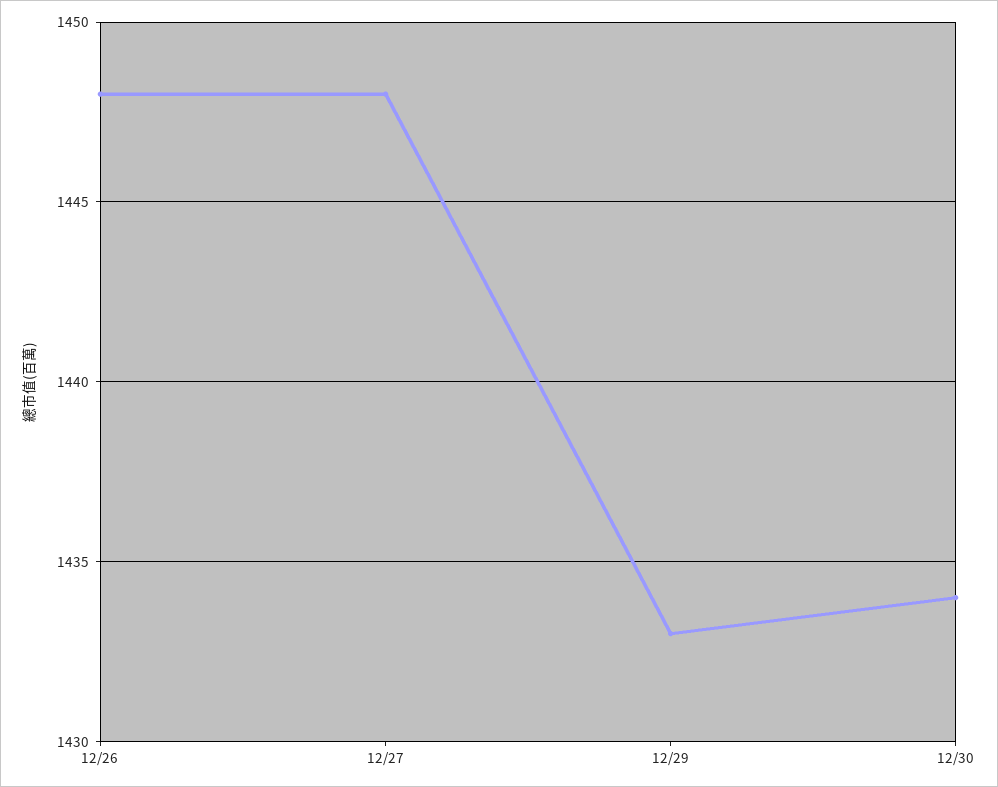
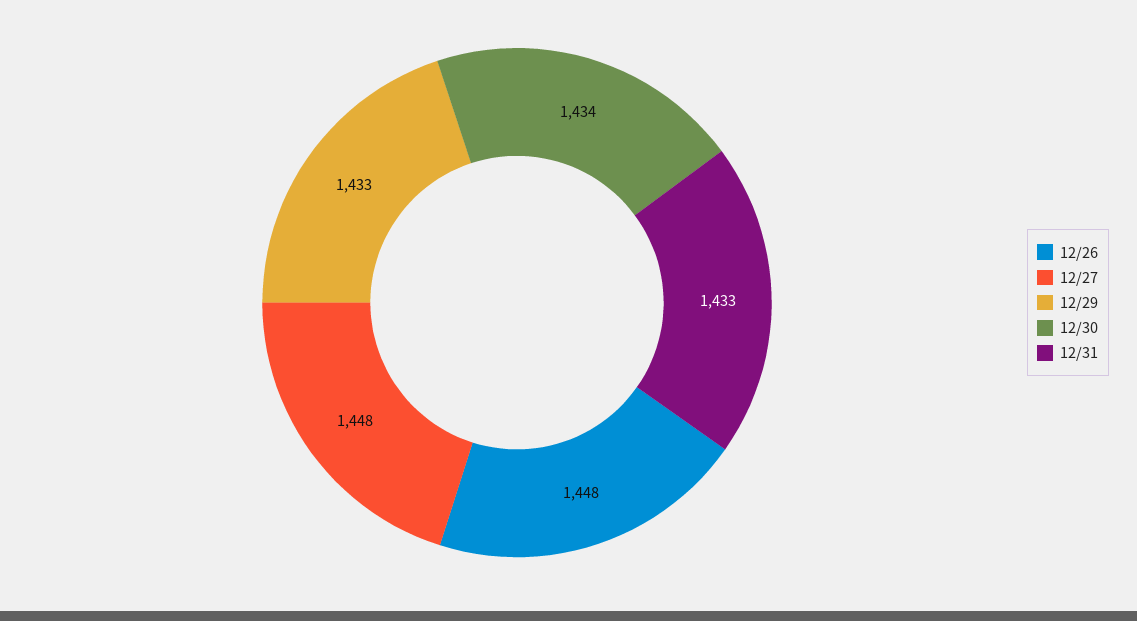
12/31: none -> 1433

